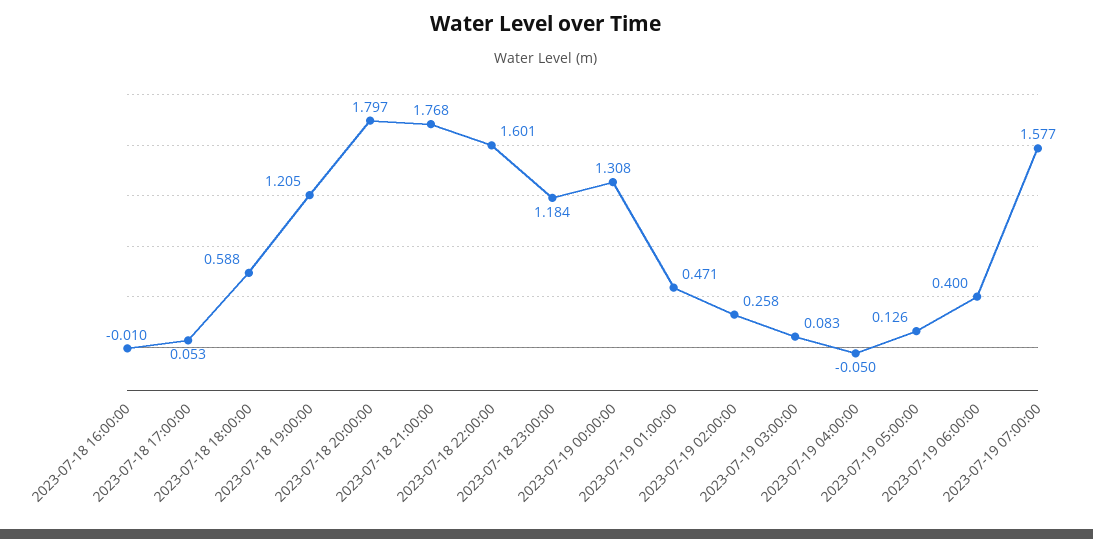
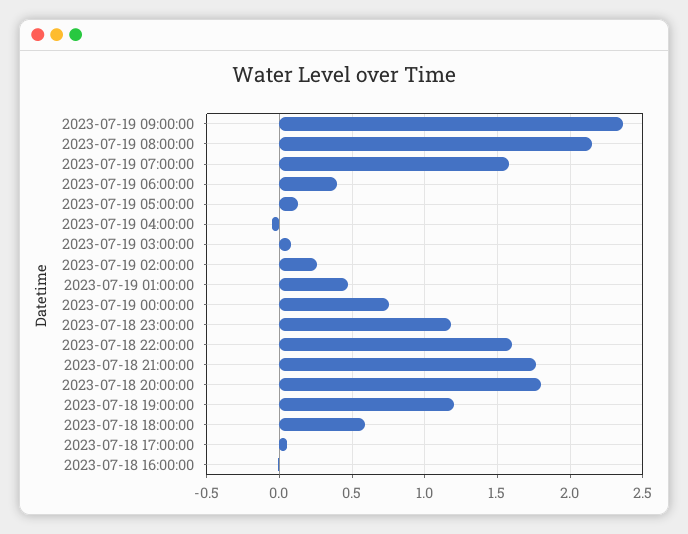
2023-07-19 00:00:00: 1.308 -> 0.75
2023-07-19 09:00:00: none -> 2.35
2023-07-19 08:00:00: none -> 2.15

